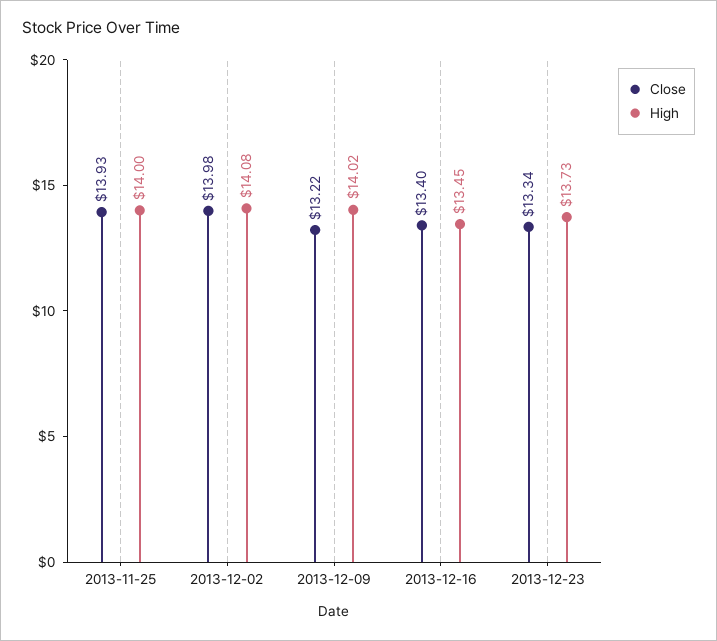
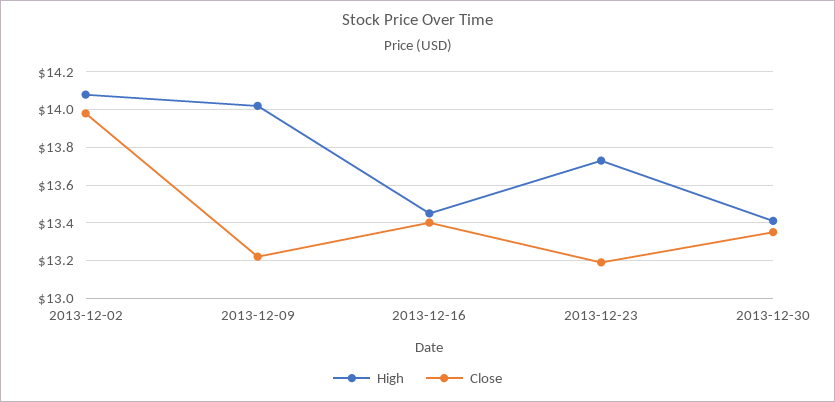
Close, 2013-11-25: 13.93 -> none
High, 2013-11-25: 14 -> none
Close, 2013-12-23: 13.34 -> 13.2
High, 2013-12-30: none -> 13.4
Close, 2013-12-30: none -> 13.35

